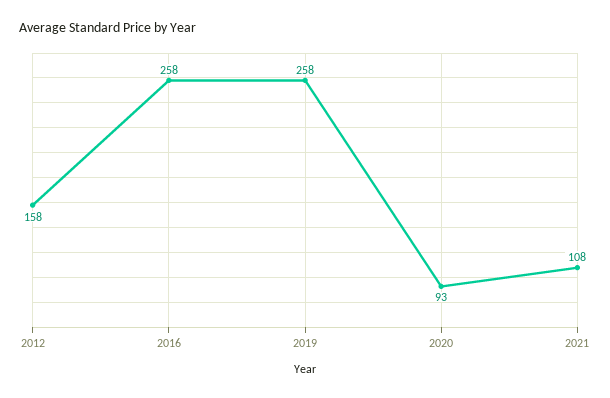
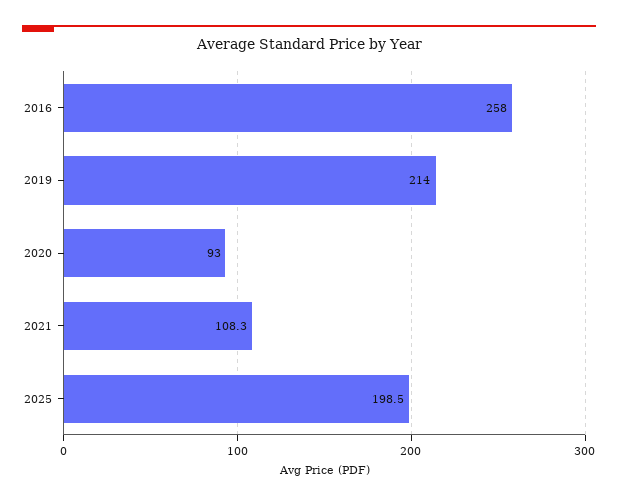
2012: 158 -> none
2019: 258 -> 214
2025: none -> 198.5

